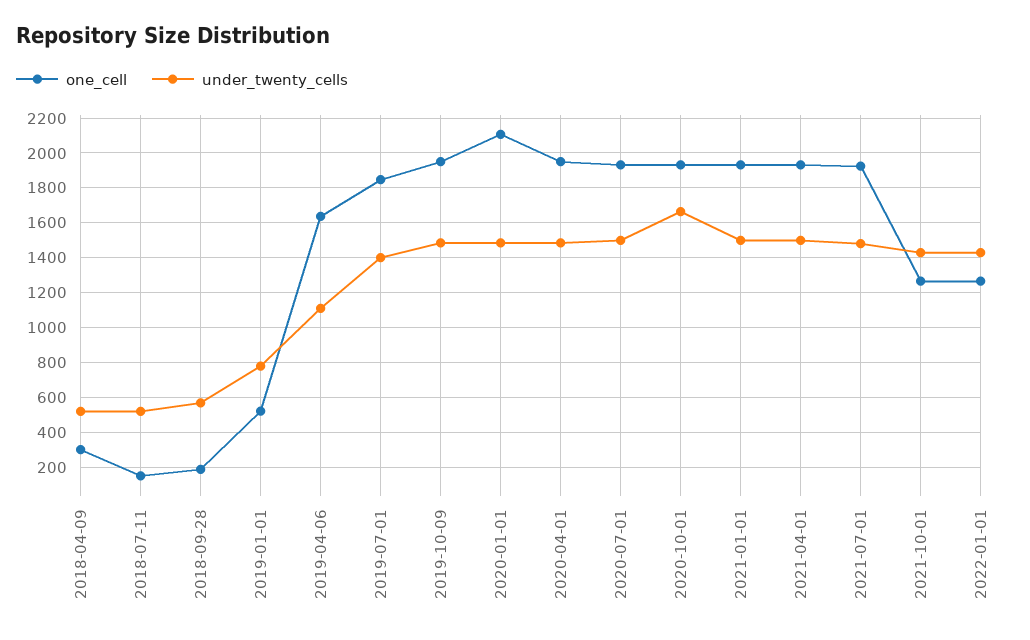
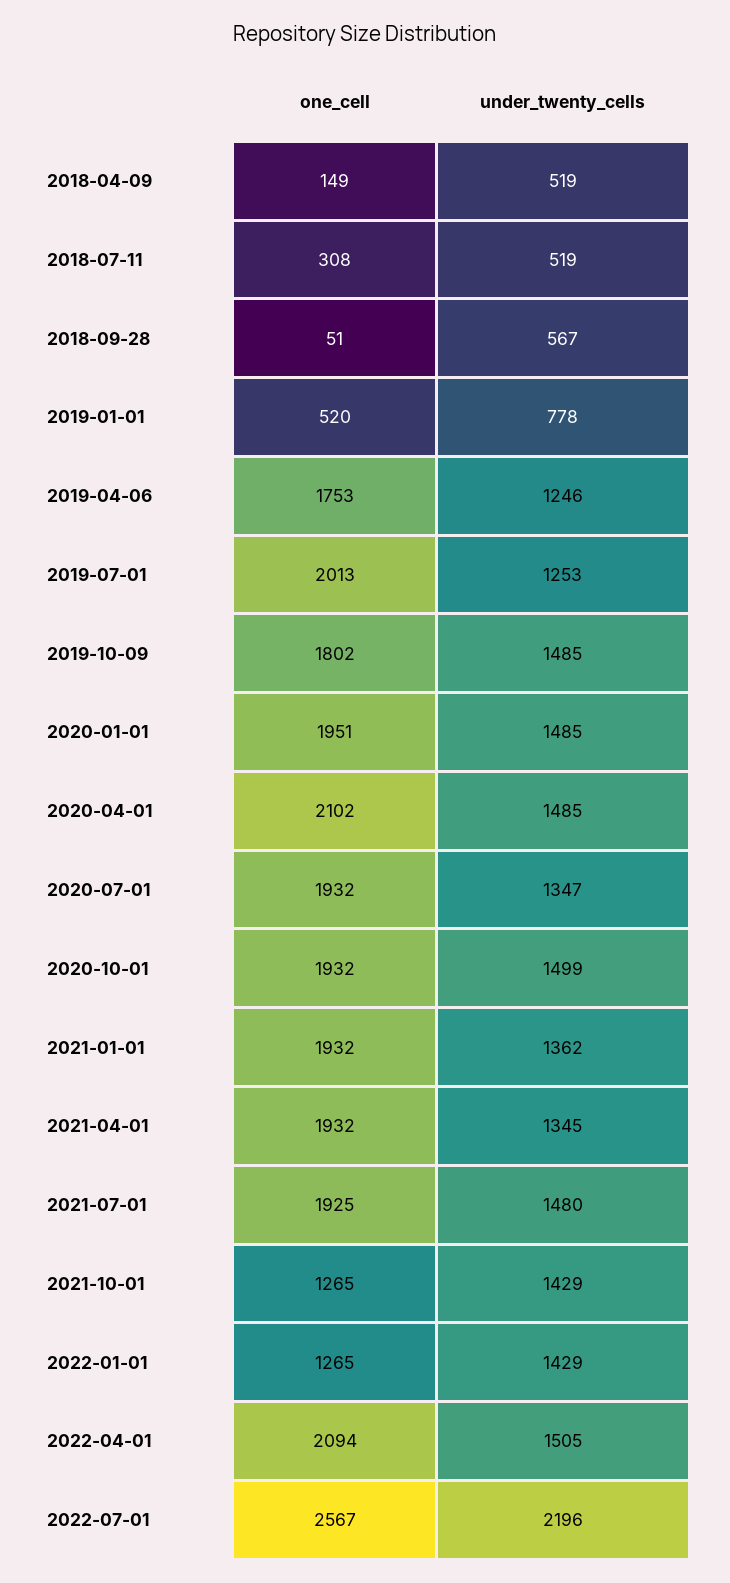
one_cell, 2018-04-09: 300 -> 149
one_cell, 2018-07-11: 150 -> 308
one_cell, 2018-09-28: 200 -> 51
one_cell, 2019-04-06: 1650 -> 1753
under_twenty_cells, 2019-04-06: 1100 -> 1246
one_cell, 2019-07-01: 1850 -> 2013
under_twenty_cells, 2019-07-01: 1400 -> 1253
one_cell, 2019-10-09: 1950 -> 1802
one_cell, 2020-01-01: 2100 -> 1951
one_cell, 2020-04-01: 1950 -> 2102
under_twenty_cells, 2020-07-01: 1500 -> 1347
under_twenty_cells, 2020-10-01: 1650 -> 1499
under_twenty_cells, 2021-01-01: 1500 -> 1362
under_twenty_cells, 2021-04-01: 1500 -> 1345
one_cell, 2022-04-01: none -> 2094
under_twenty_cells, 2022-04-01: none -> 1505
one_cell, 2022-07-01: none -> 2567
under_twenty_cells, 2022-07-01: none -> 2196

